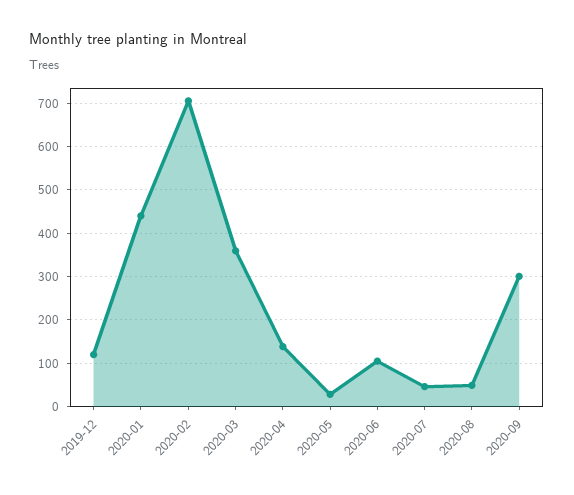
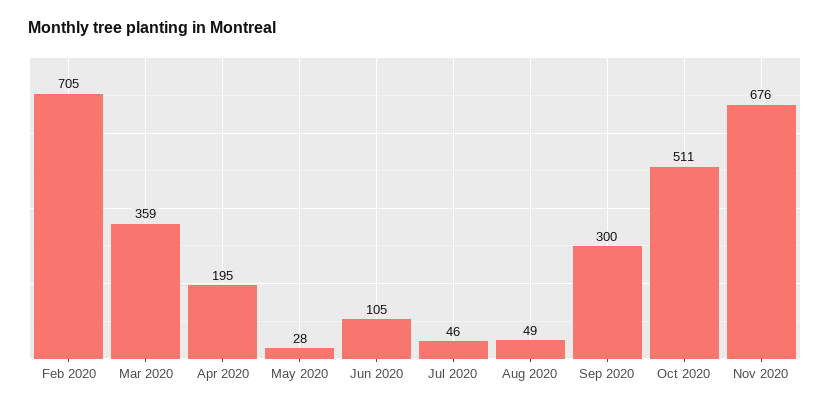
2019-12: 120 -> none
2020-01: 440 -> none
2020-04: 140 -> 195
Oct 2020: none -> 511
Nov 2020: none -> 676

